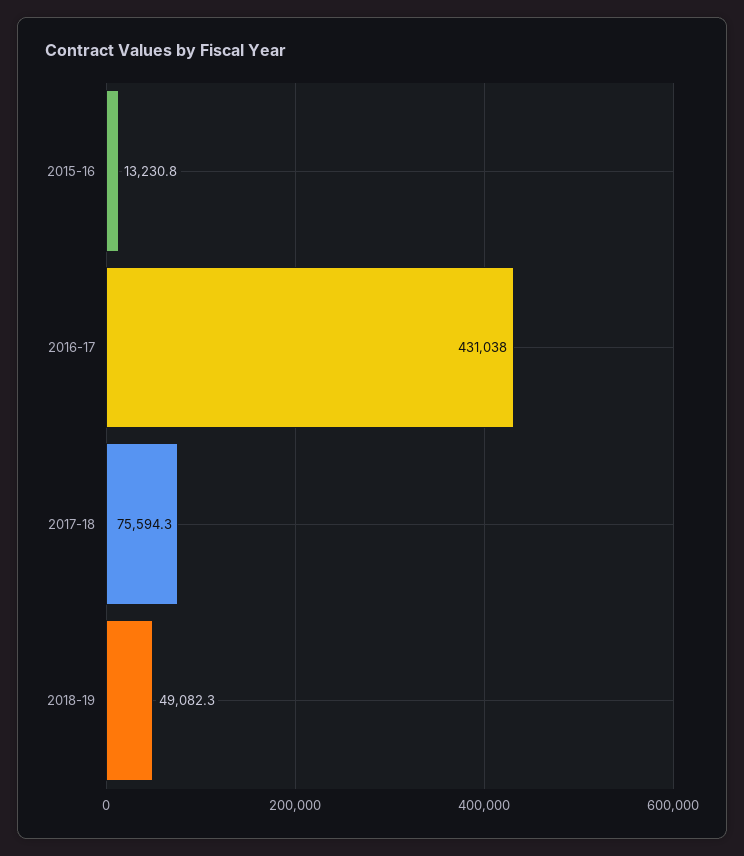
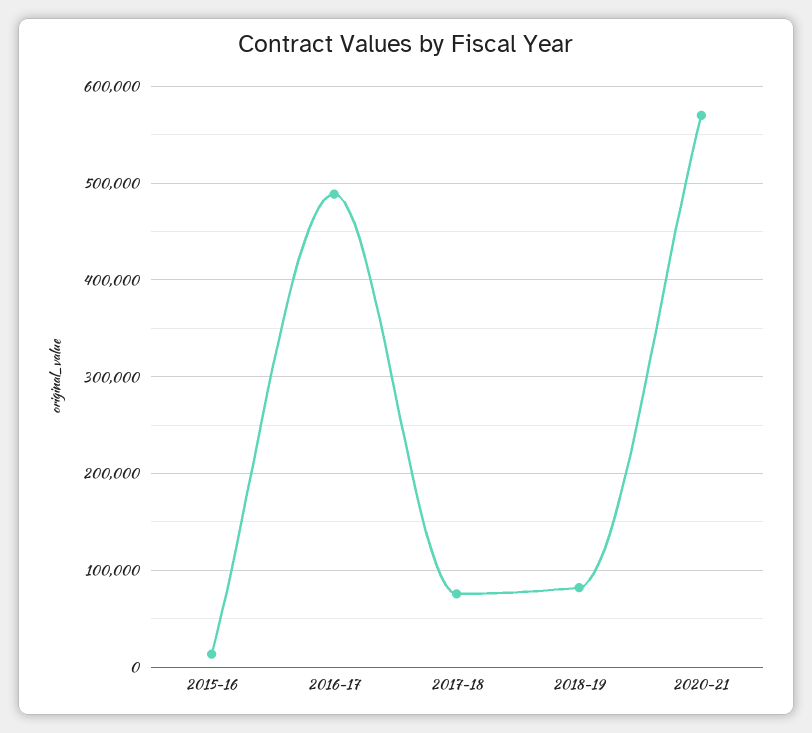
2016-17: 431038 -> 490000
2018-19: 49082.3 -> 80000
2020-21: none -> 570000

